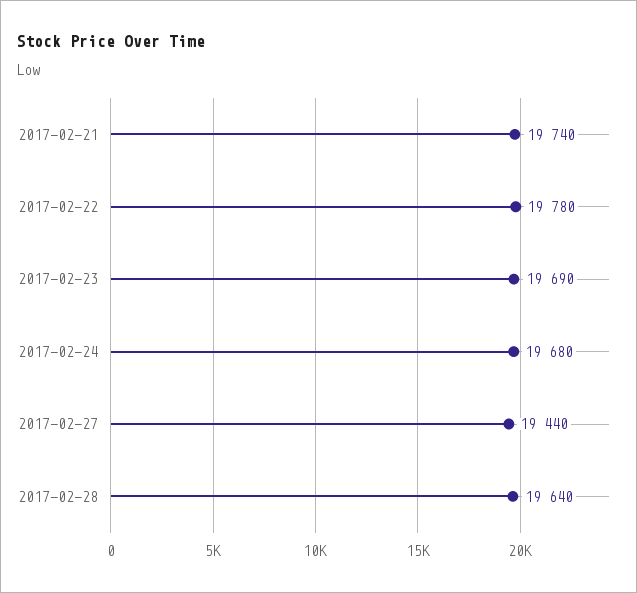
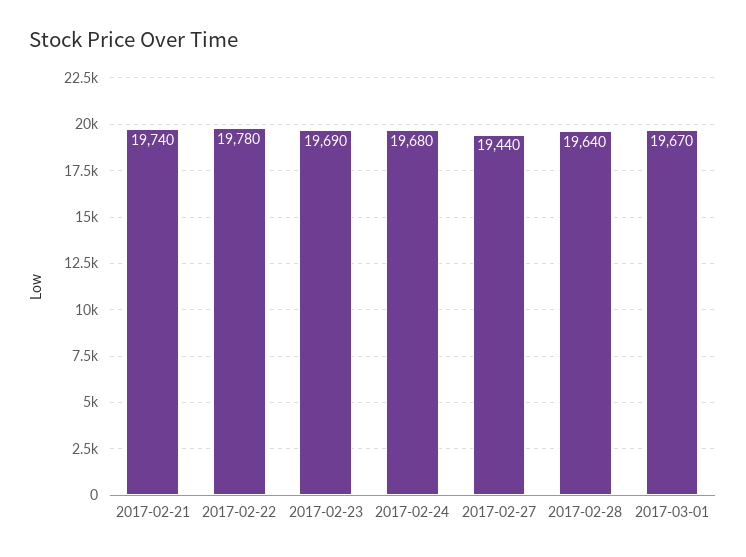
2017-03-01: none -> 19670

